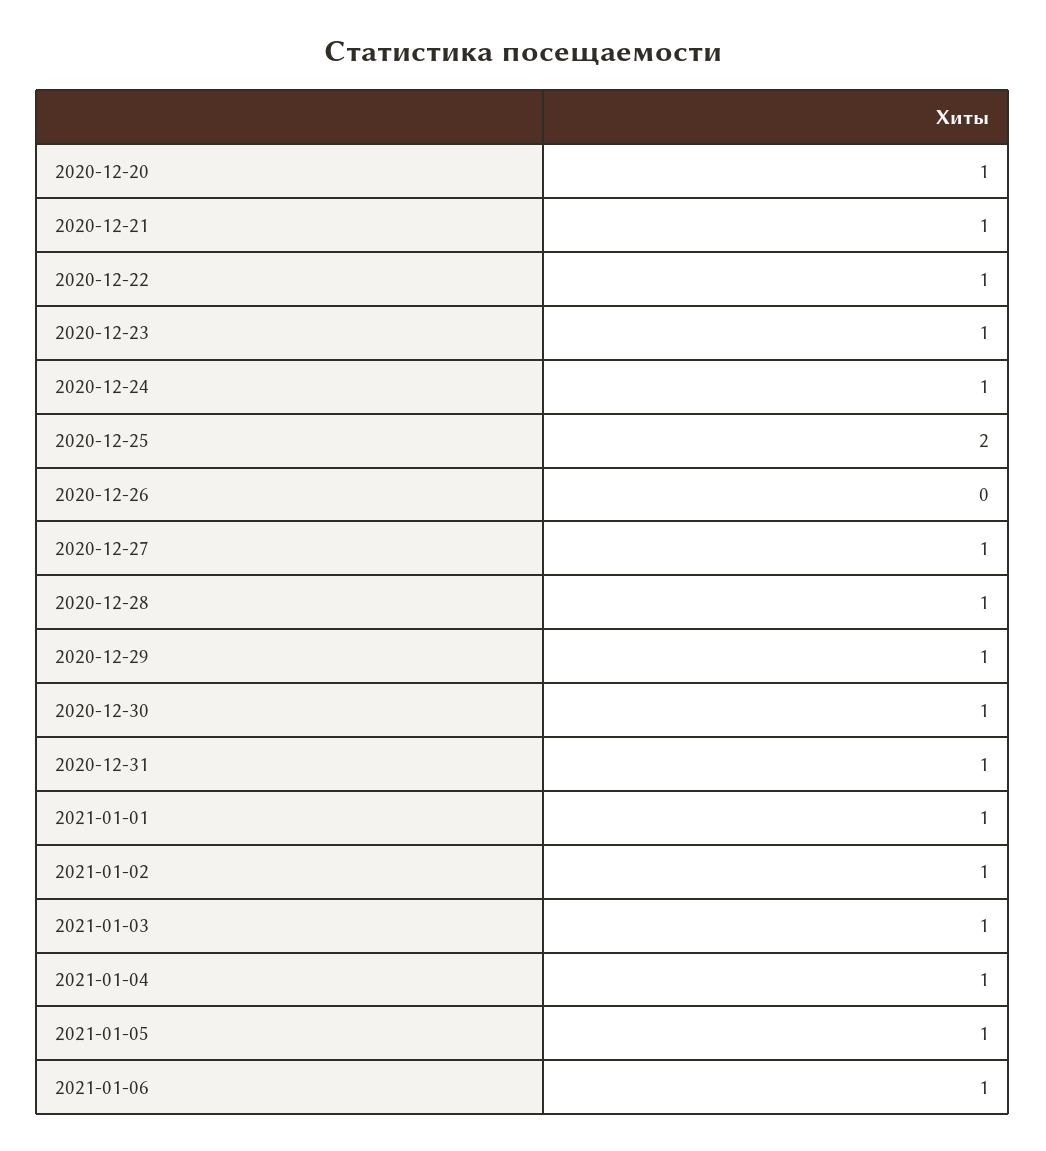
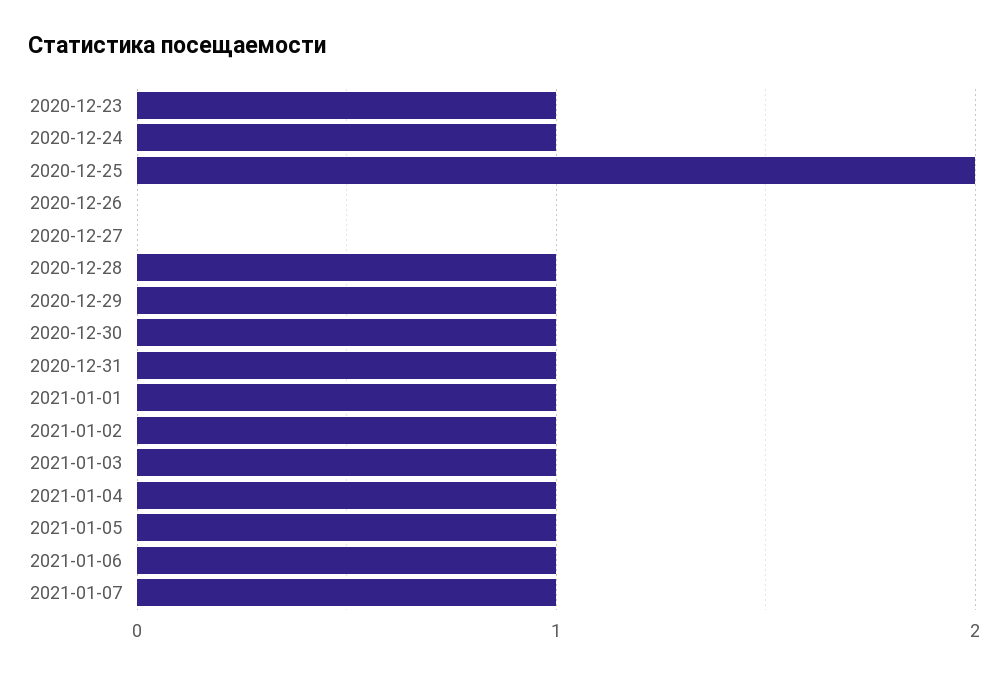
2020-12-20: 1 -> none
2020-12-21: 1 -> none
2020-12-22: 1 -> none
2020-12-27: 1 -> 0
2021-01-07: none -> 1

